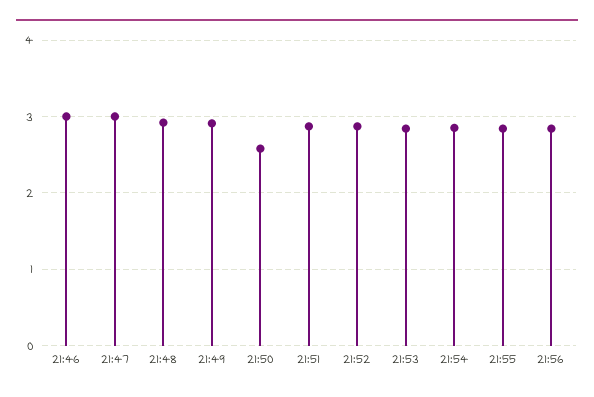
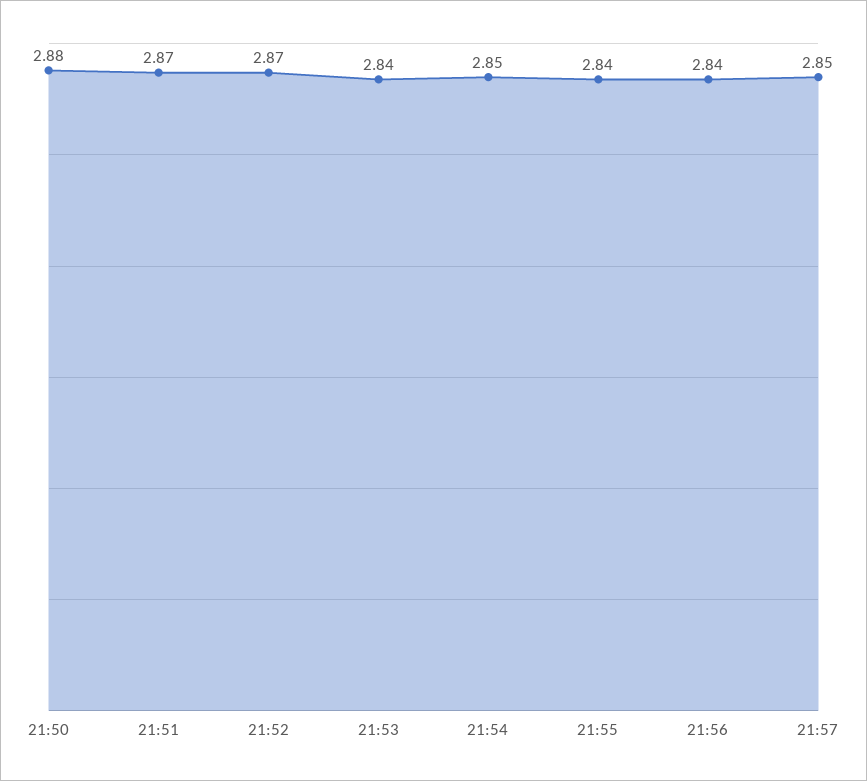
21:46: 3 -> none
21:47: 3 -> none
21:48: 2.9 -> none
21:49: 2.9 -> none
21:50: 2.6 -> 2.88
21:57: none -> 2.85

